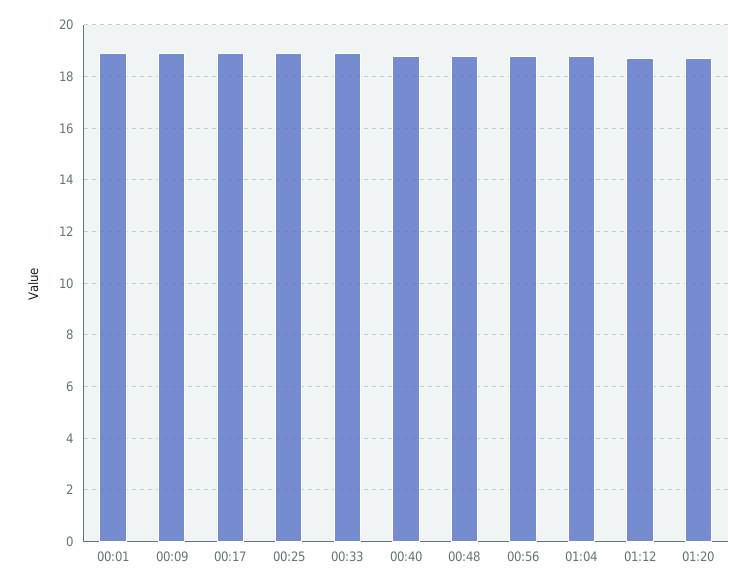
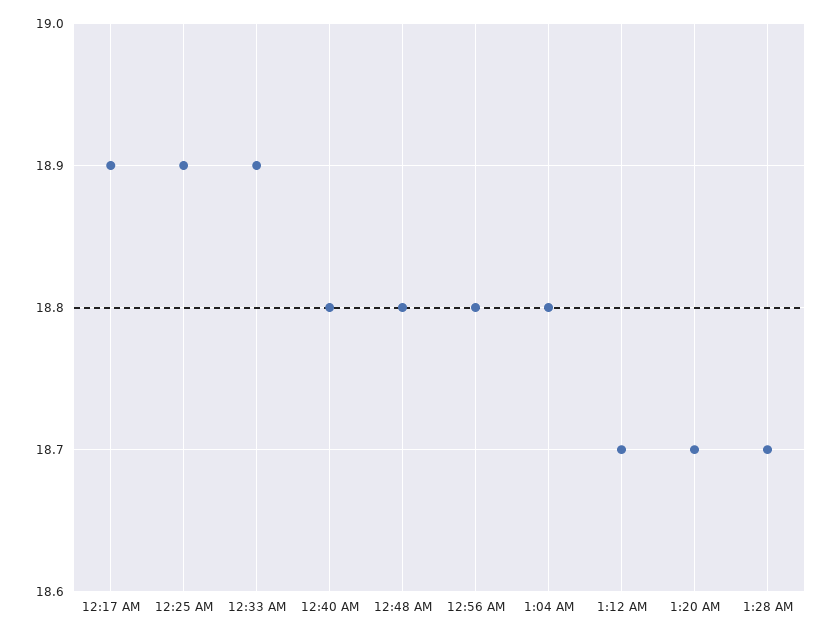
00:01: 19 -> none
00:09: 19 -> none
1:28 AM: none -> 18.7

